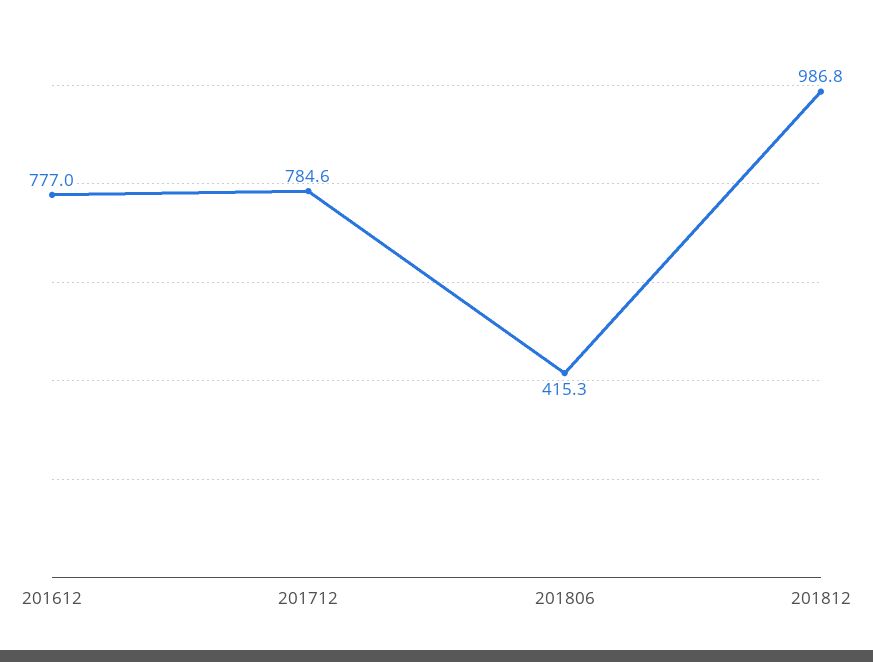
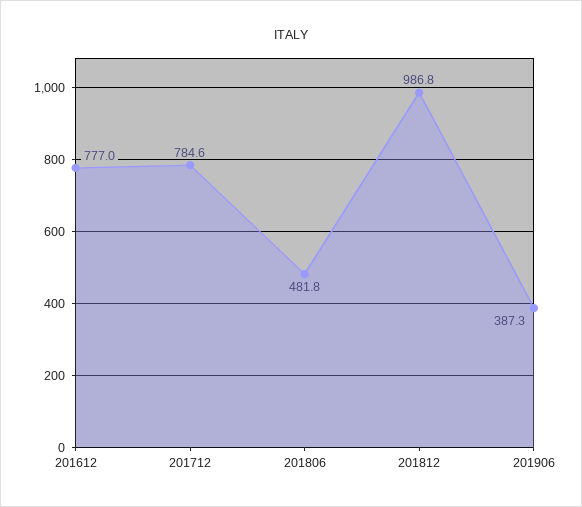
201806: 415.3 -> 481.8
201906: none -> 387.3

